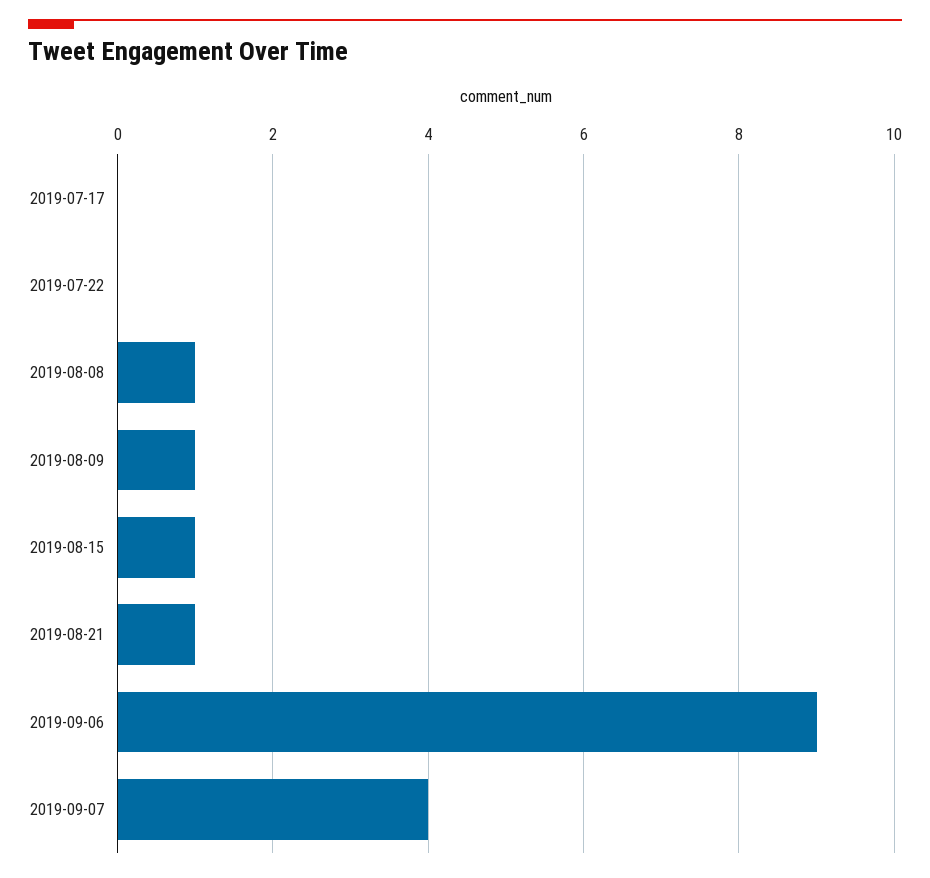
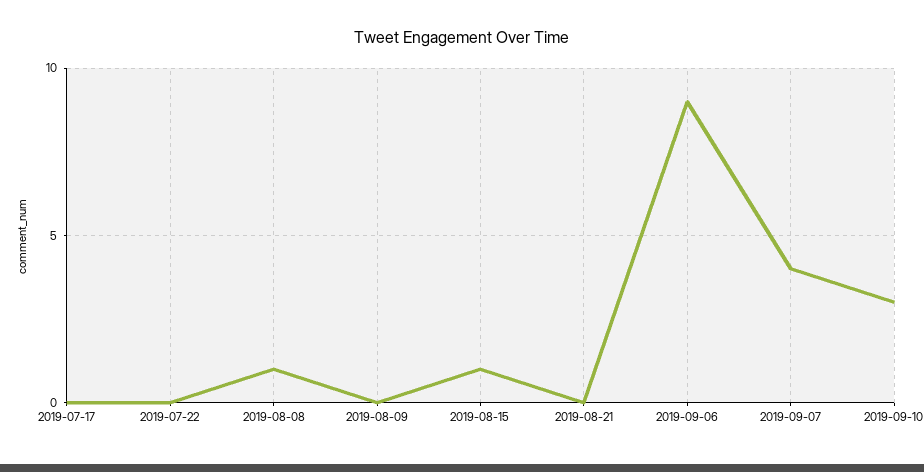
2019-08-09: 1 -> 0
2019-08-21: 1 -> 0
2019-09-10: none -> 3

